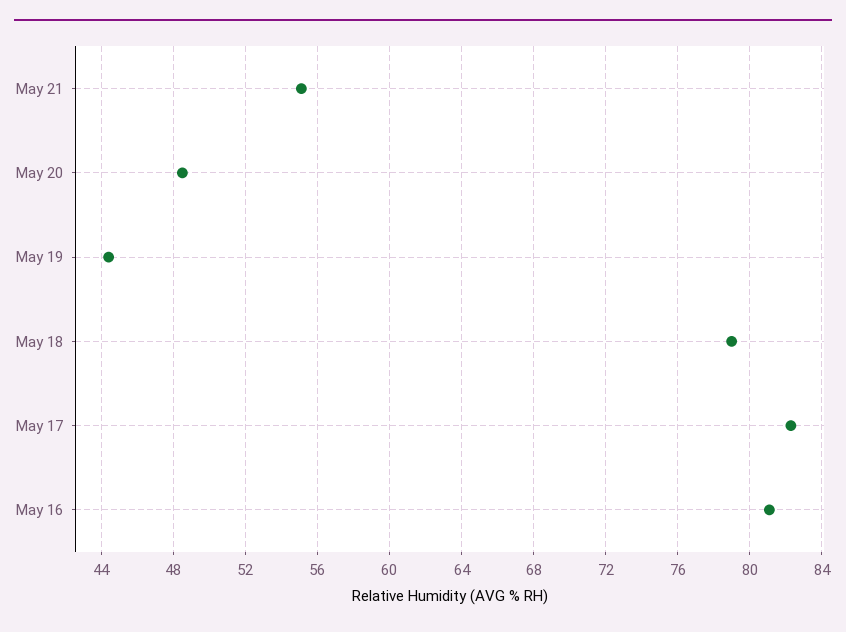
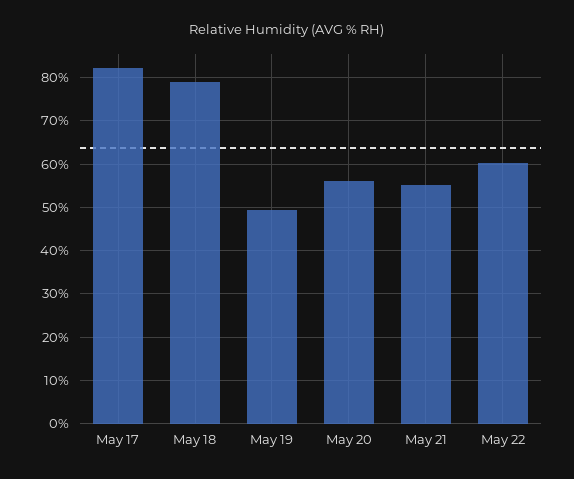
May 20: 48.5 -> 56
May 19: 44.5 -> 50
May 16: 81 -> none
May 22: none -> 60

